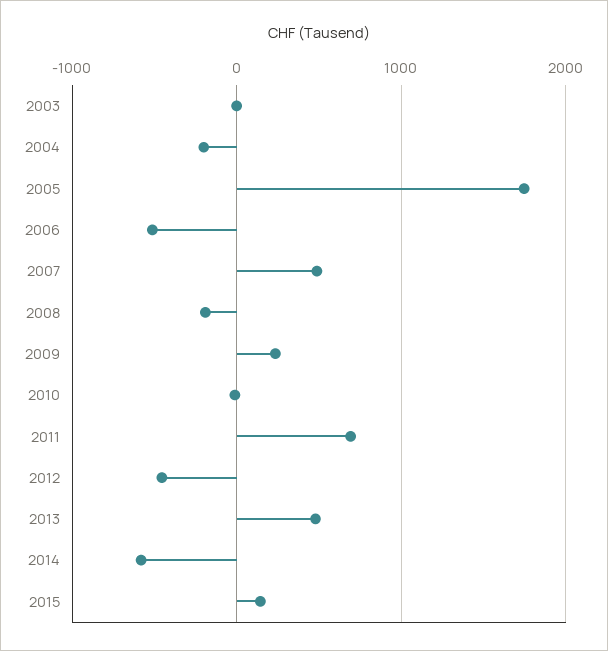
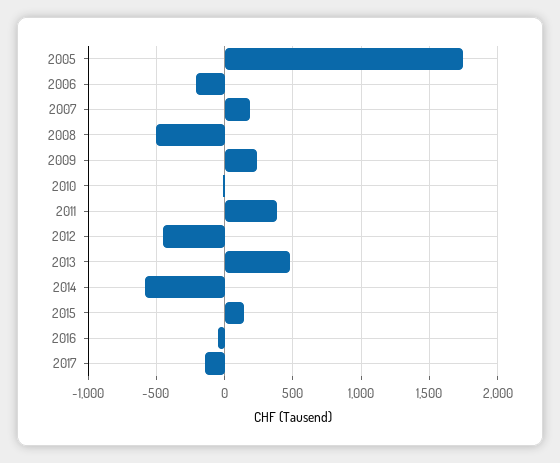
2003: 0 -> none
2004: -200 -> none
2006: -500 -> -200
2007: 500 -> 200
2008: -200 -> -500
2011: 700 -> 400
2016: none -> -50
2017: none -> -150

